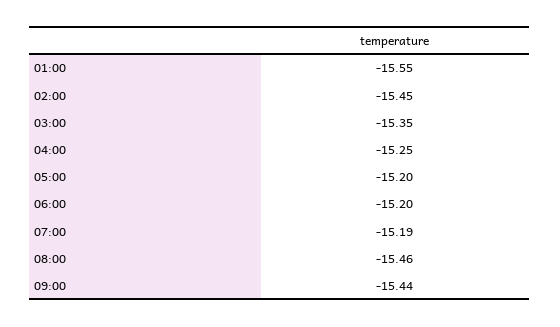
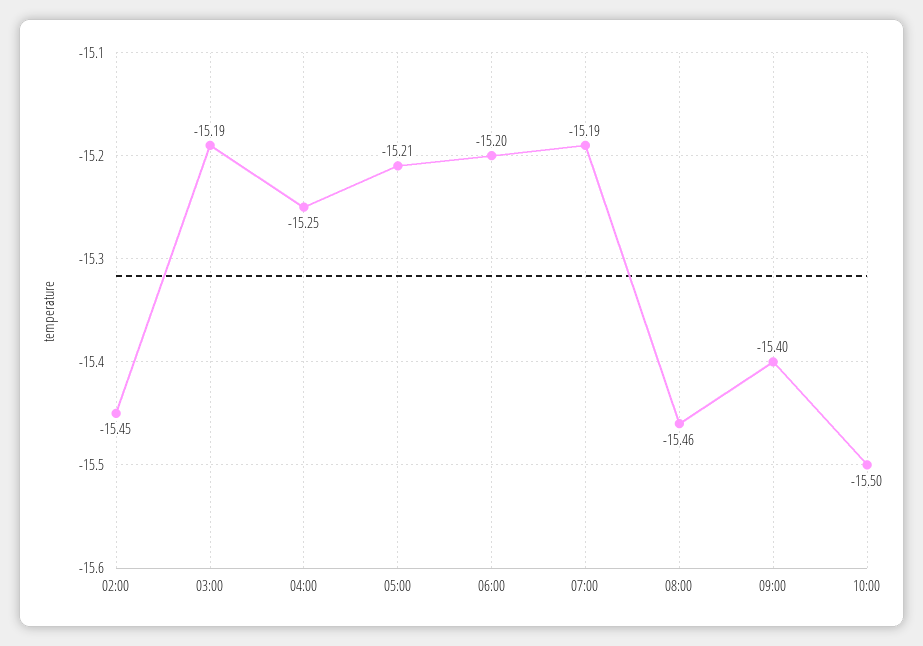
01:00: -15.55 -> none
03:00: -15.35 -> -15.19
05:00: -15.2 -> -15.21
09:00: -15.44 -> -15.4
10:00: none -> -15.5

